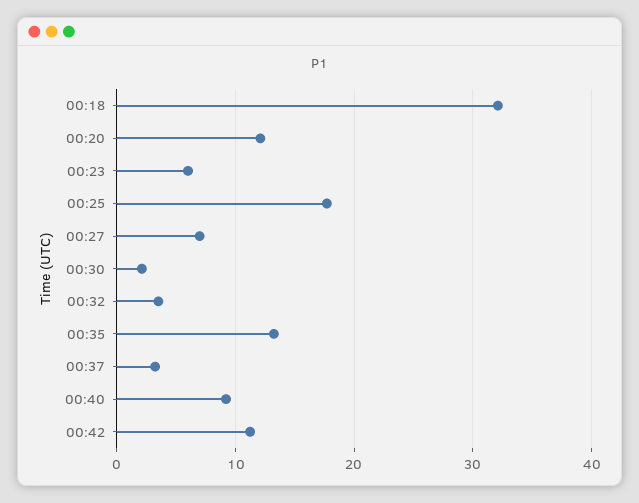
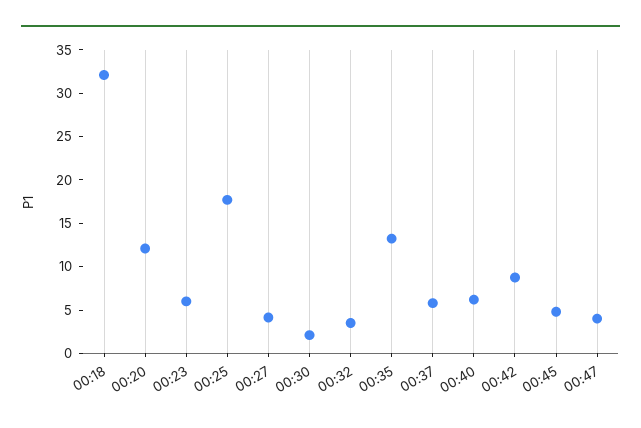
00:27: 7 -> 4
00:37: 3 -> 6
00:40: 9 -> 6
00:42: 11 -> 9
00:45: none -> 5
00:47: none -> 4

